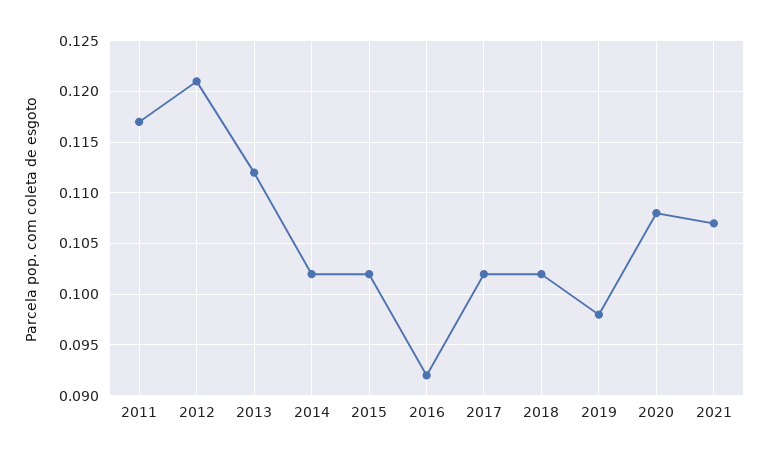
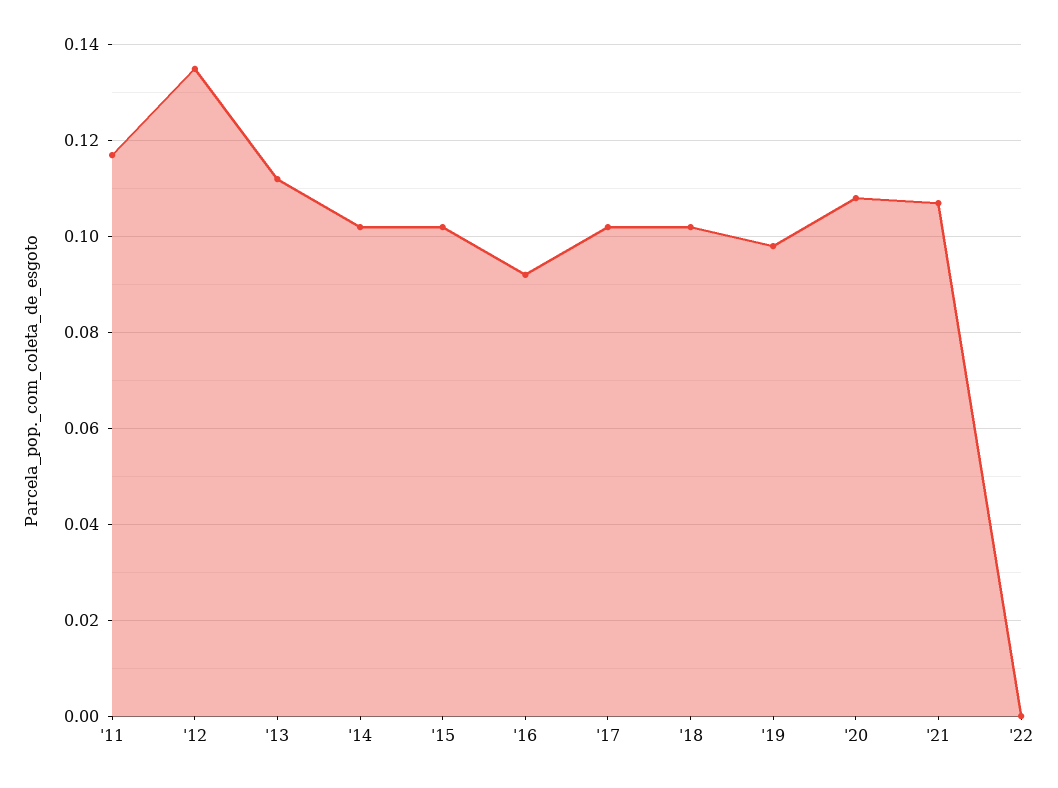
2012: 0.121 -> 0.135
'22: none -> 0

